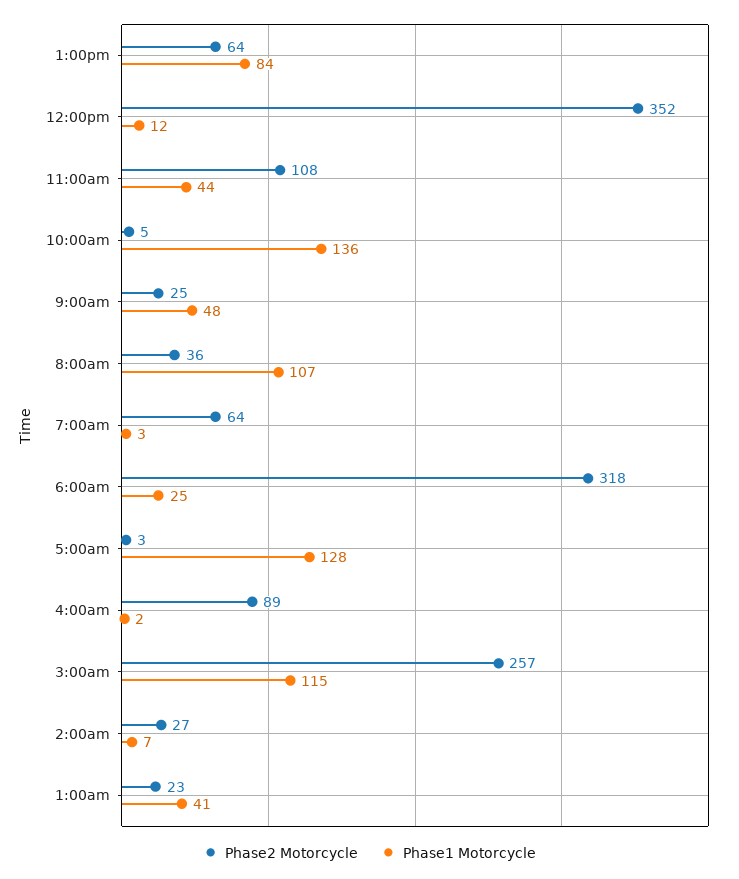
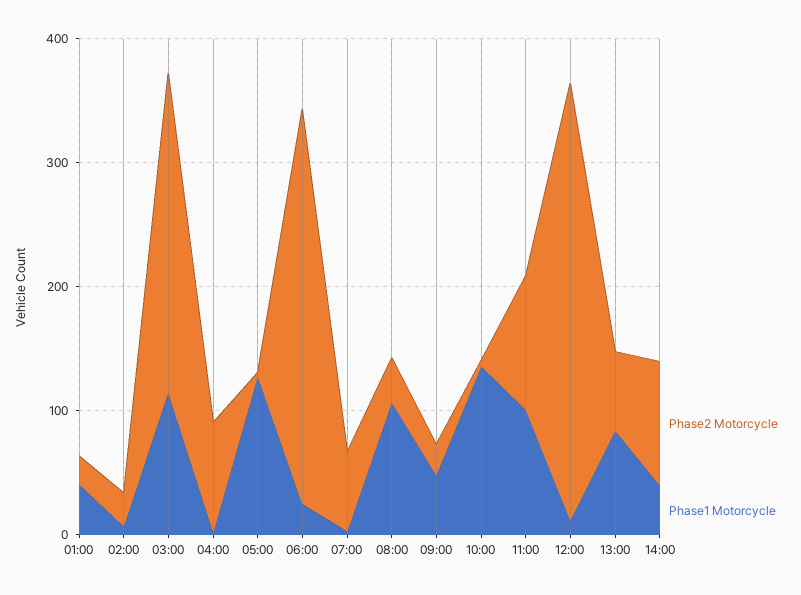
Phase1 Motorcycle, 11:00am: 44 -> 100
Phase2 Motorcycle, 14:00: none -> 100
Phase1 Motorcycle, 14:00: none -> 40

